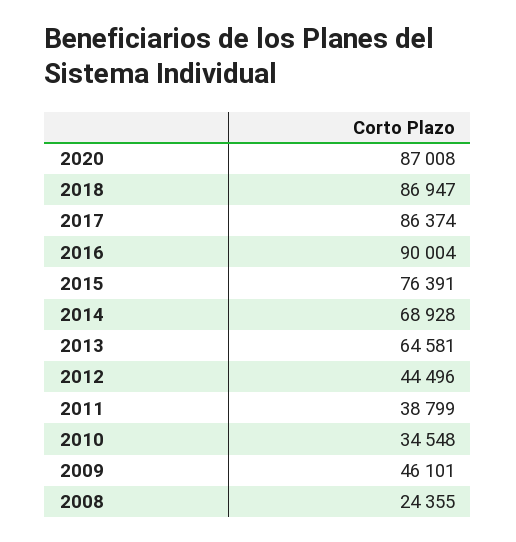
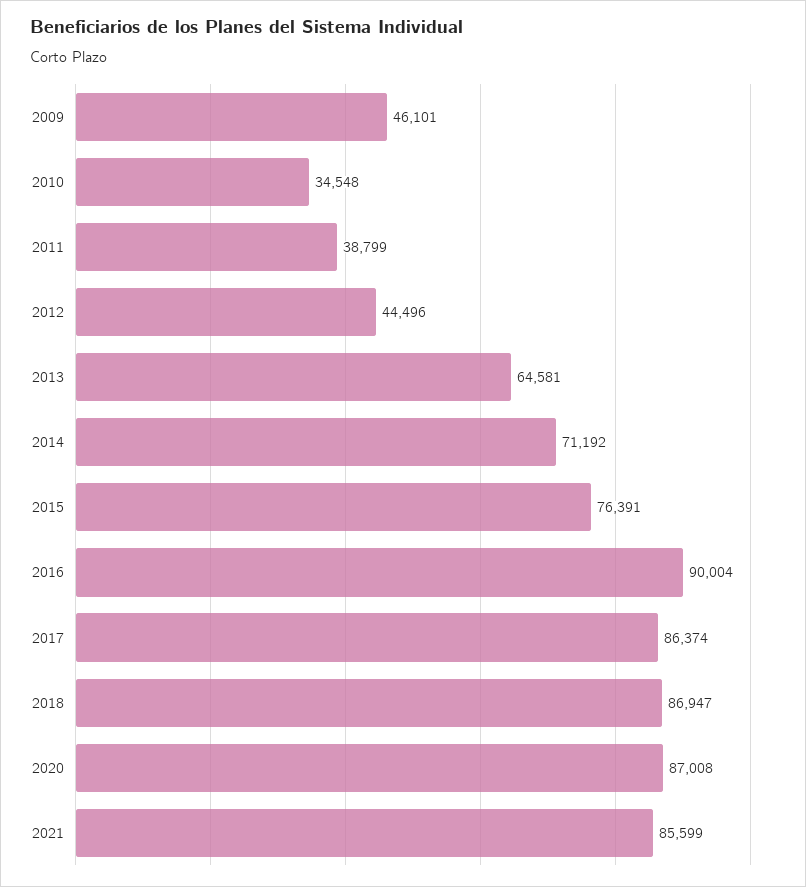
2014: 68928 -> 71192
2008: 24355 -> none
2021: none -> 85599

